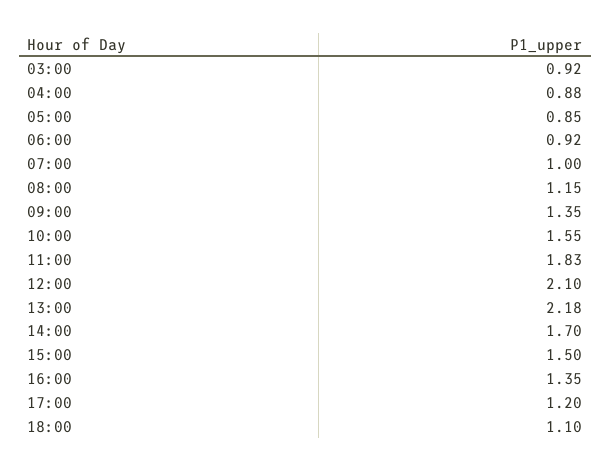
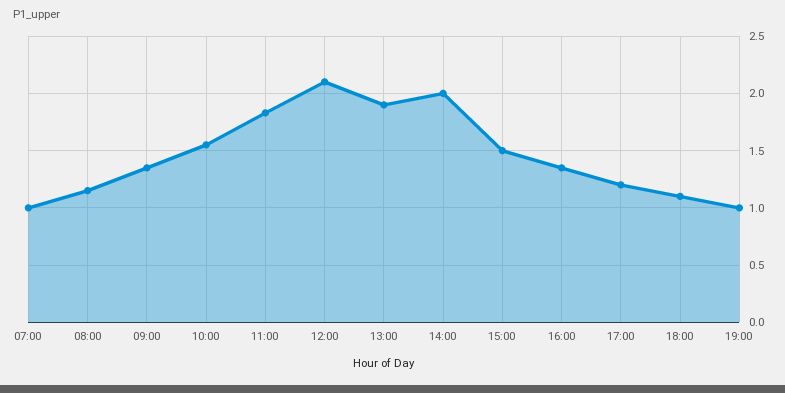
03:00: 0.92 -> none
04:00: 0.88 -> none
05:00: 0.85 -> none
06:00: 0.92 -> none
13:00: 2.18 -> 1.9
14:00: 1.7 -> 2
19:00: none -> 1

